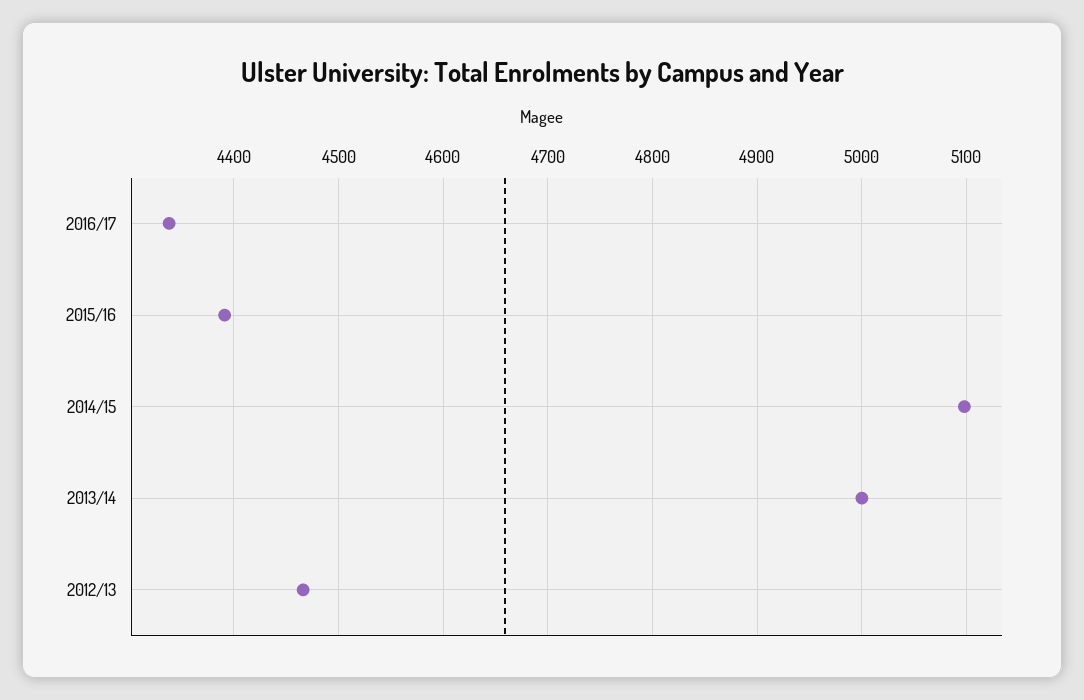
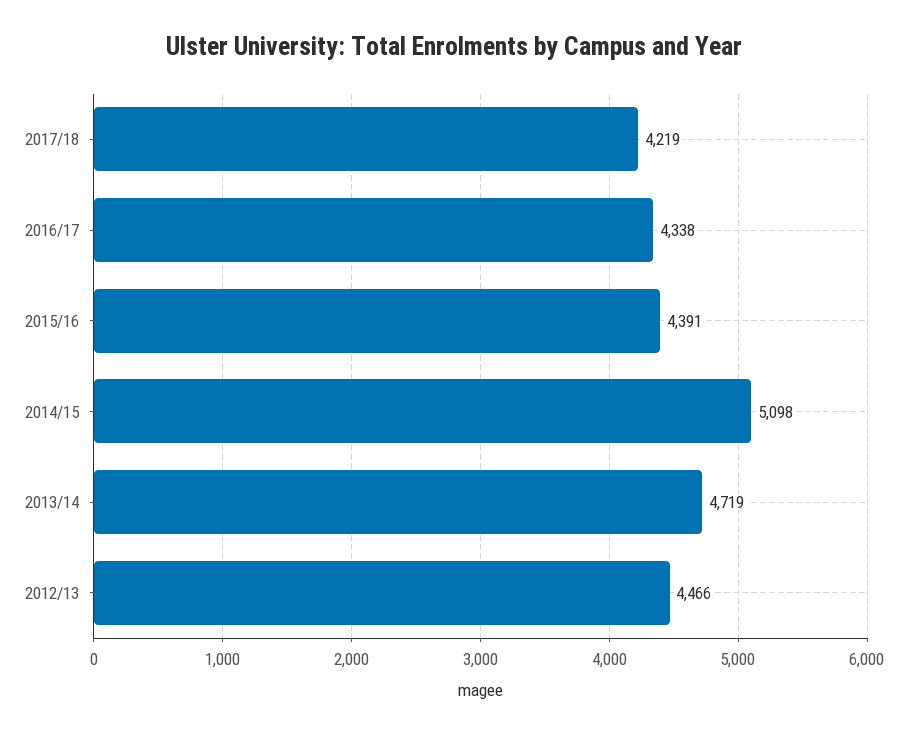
2013/14: 5000 -> 4719
2017/18: none -> 4219

